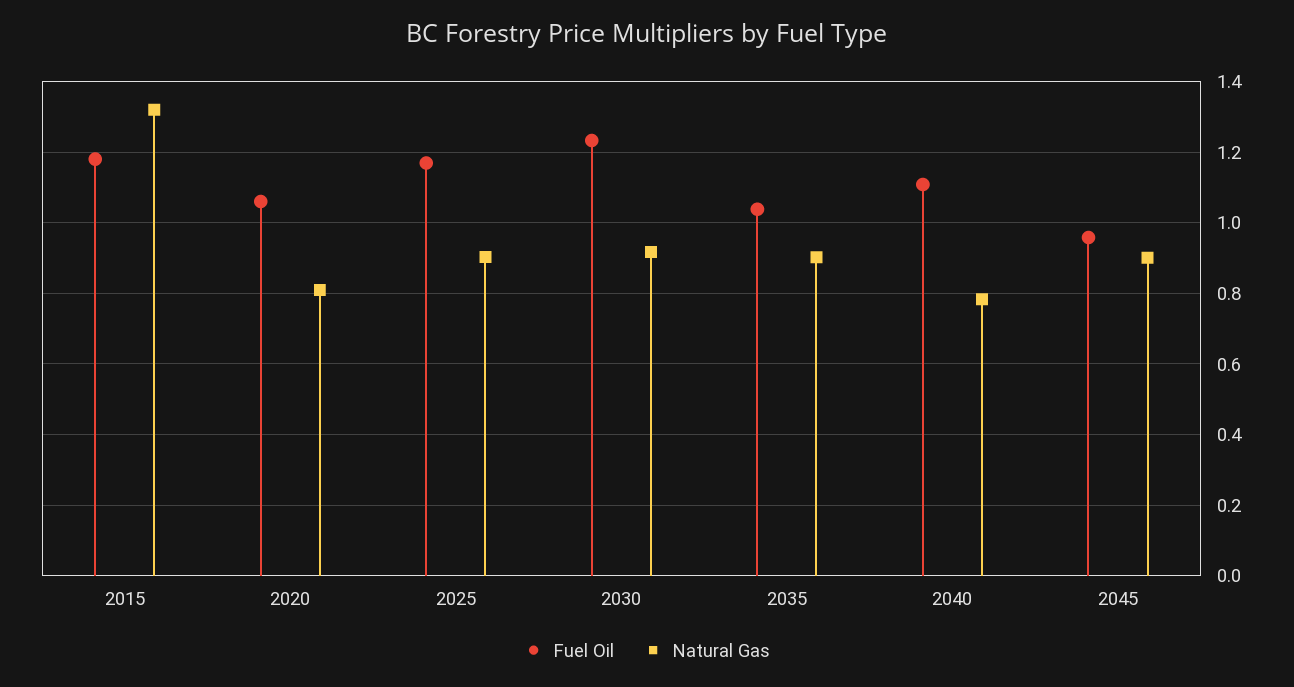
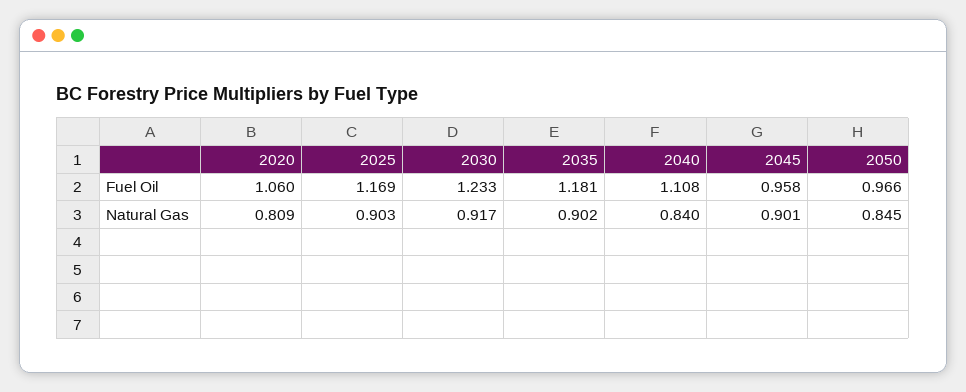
Fuel Oil, 2015: 1.18 -> none
Natural Gas, 2015: 1.32 -> none
Fuel Oil, 2035: 1.04 -> 1.181
Natural Gas, 2040: 0.78 -> 0.84
Fuel Oil, 2050: none -> 0.966
Natural Gas, 2050: none -> 0.845

